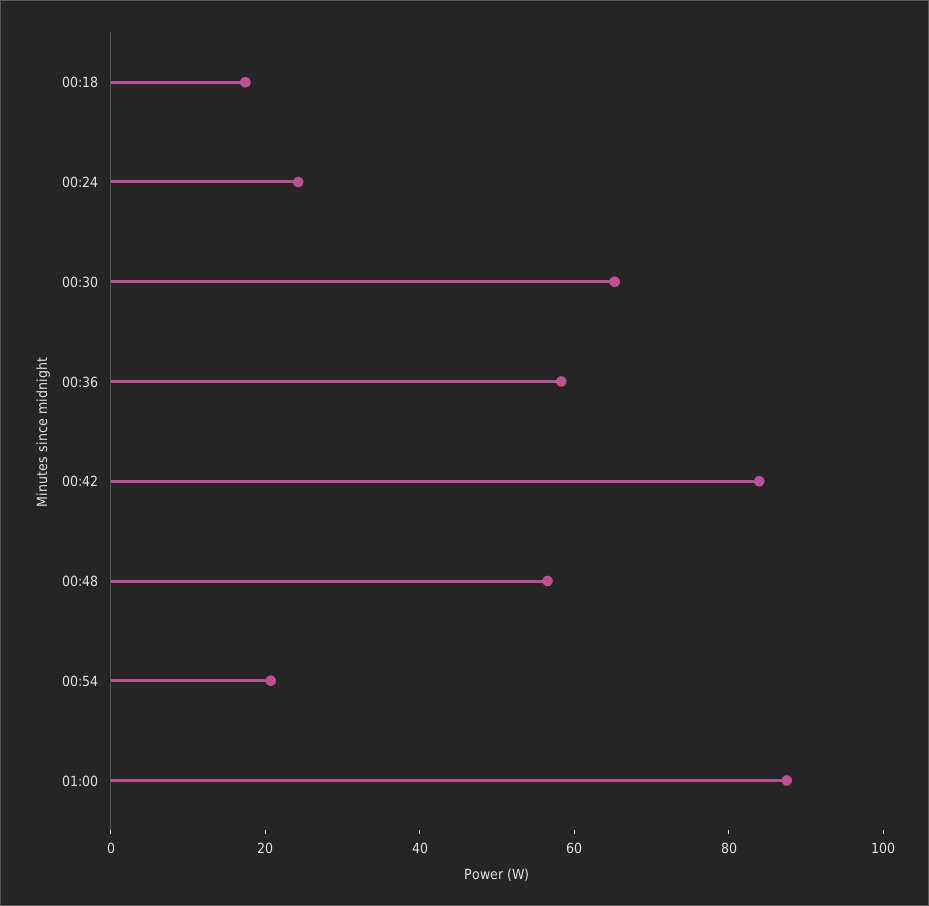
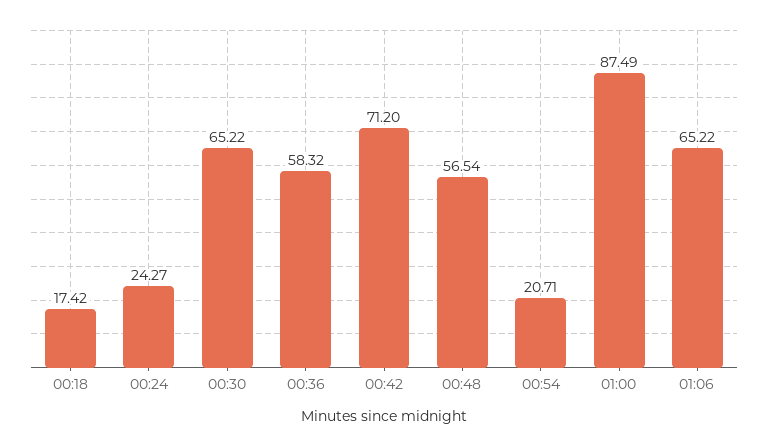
00:42: 85 -> 71.2
01:06: none -> 65.22

